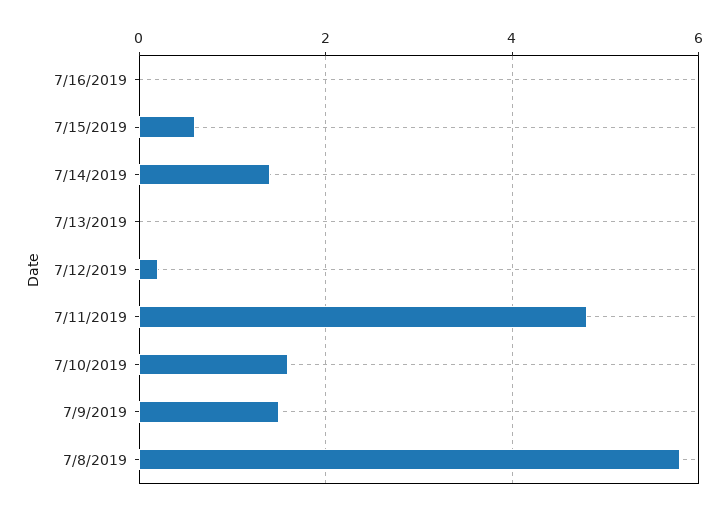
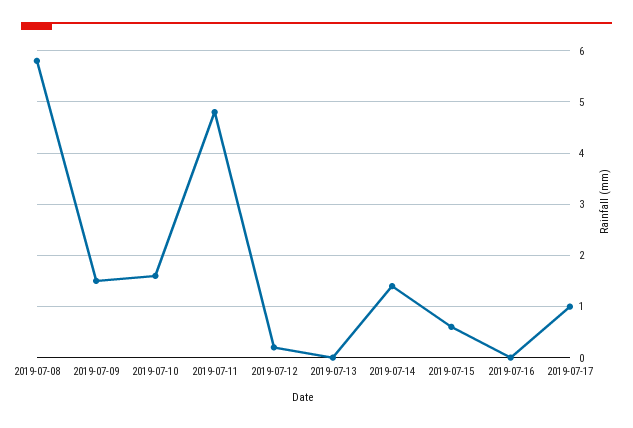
2019-07-17: none -> 1

